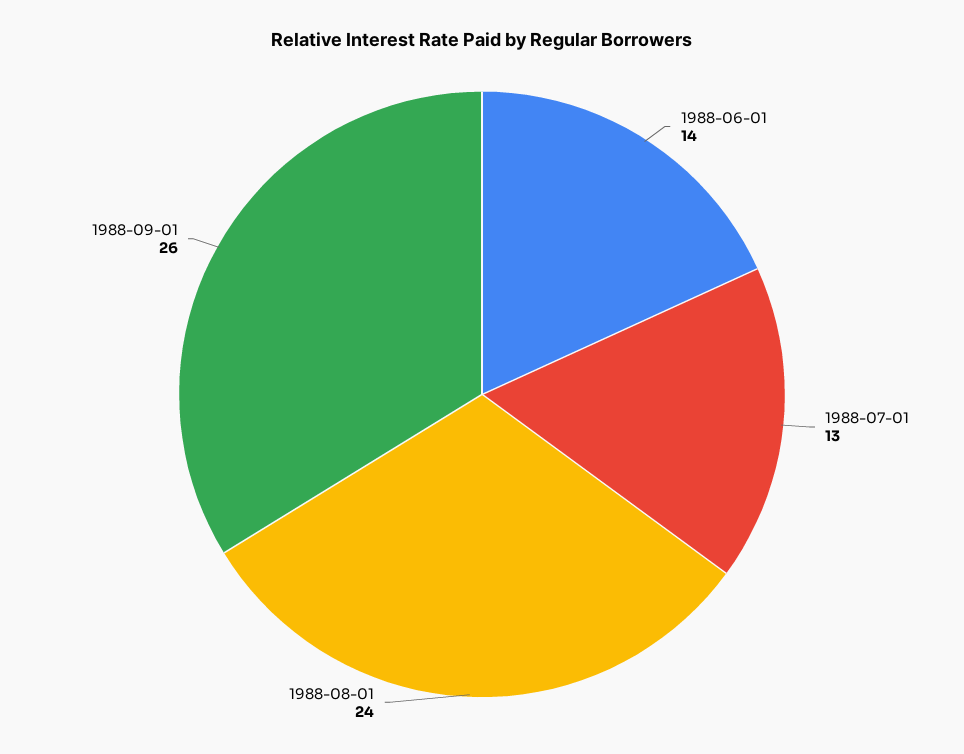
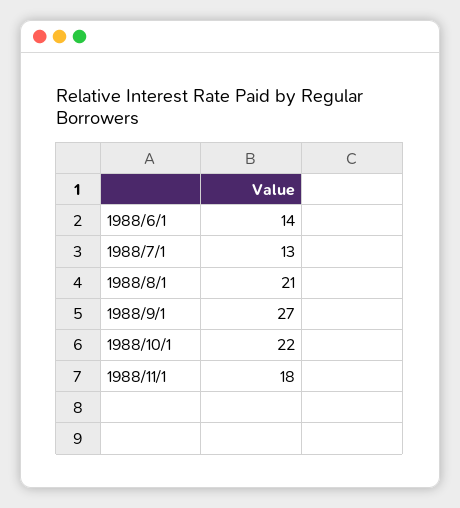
1988-08-01: 24 -> 21
1988-09-01: 26 -> 27
1988/10/1: none -> 22
1988/11/1: none -> 18

